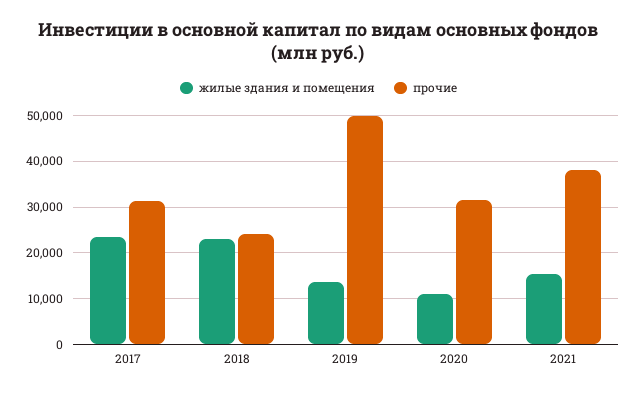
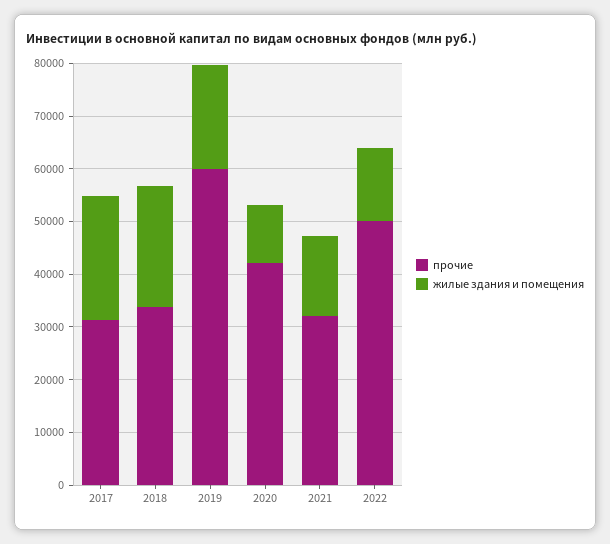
прочие, 2018: 24000 -> 34000
жилые здания и помещения, 2019: 14000 -> 20000
прочие, 2019: 50000 -> 60000
прочие, 2020: 32000 -> 42000
прочие, 2021: 38000 -> 32000
прочие, 2022: none -> 50000
жилые здания и помещения, 2022: none -> 14000

